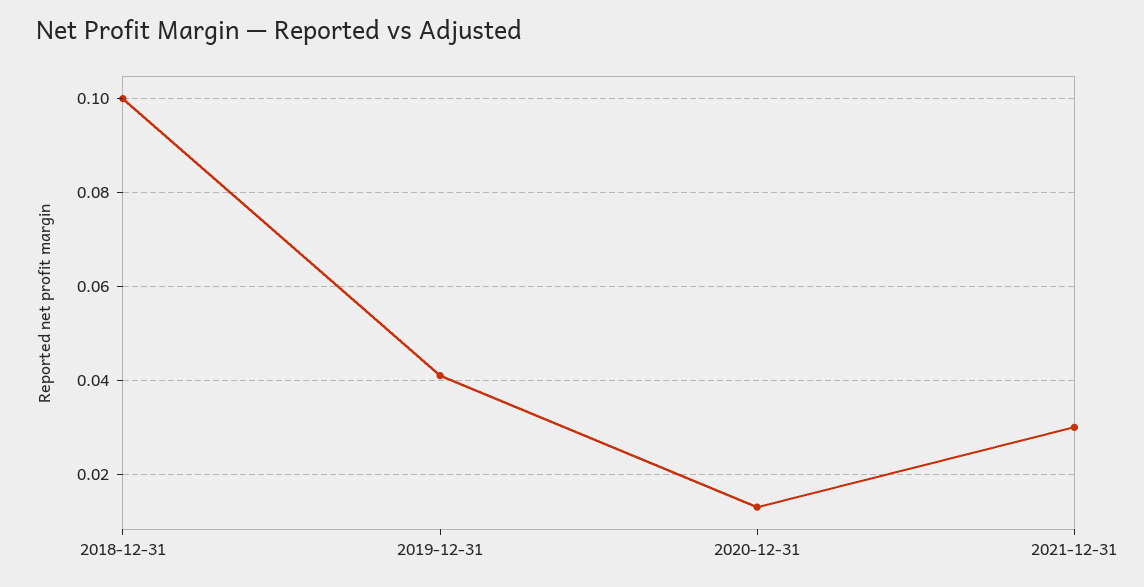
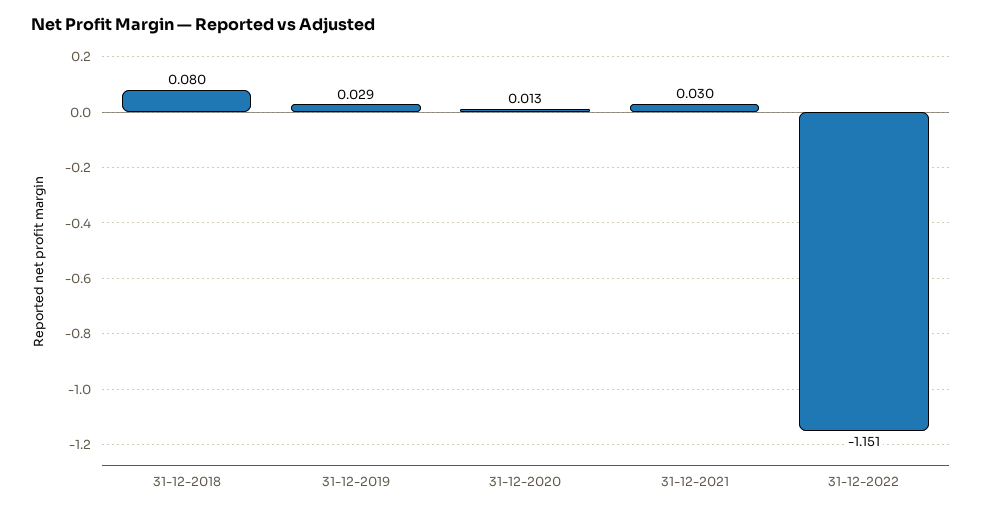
2018-12-31: 0.1 -> 0.08
2019-12-31: 0.04 -> 0.029
31-12-2022: none -> -1.151

